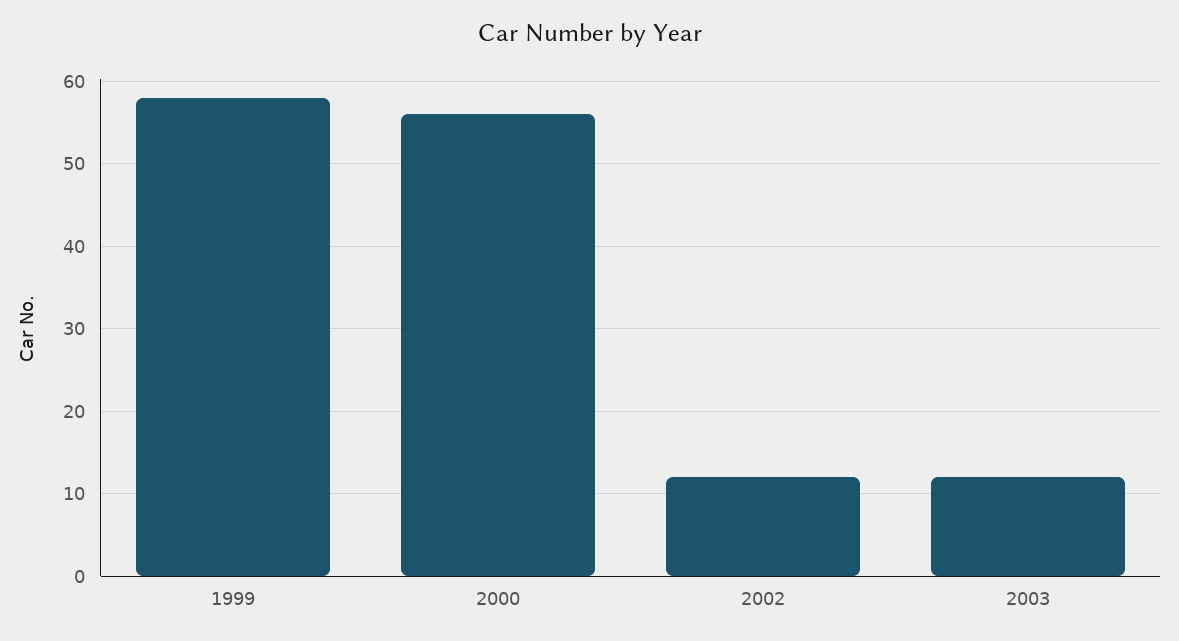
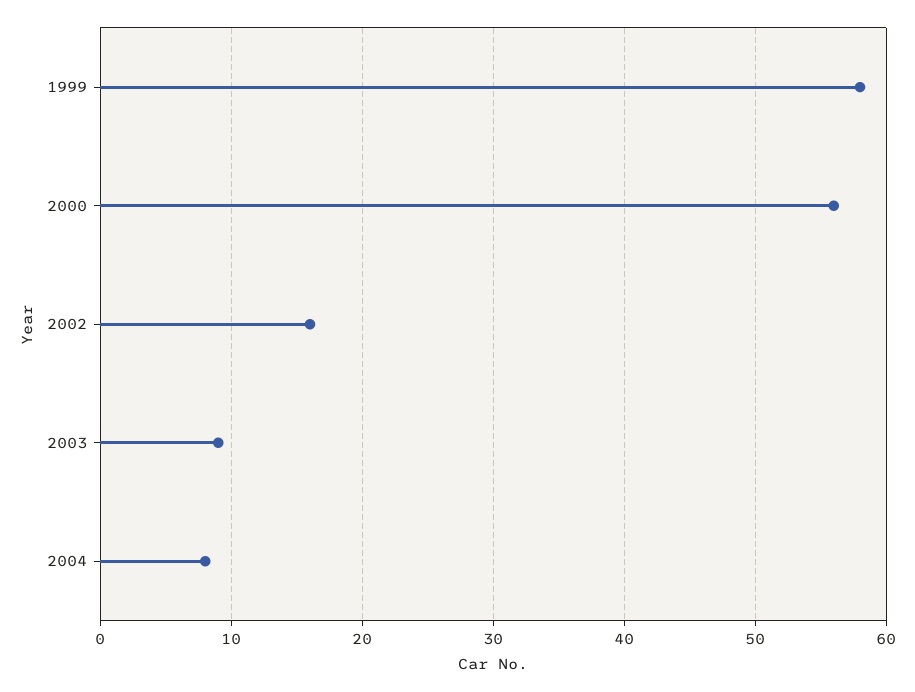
2002: 12 -> 16
2003: 12 -> 9
2004: none -> 8

